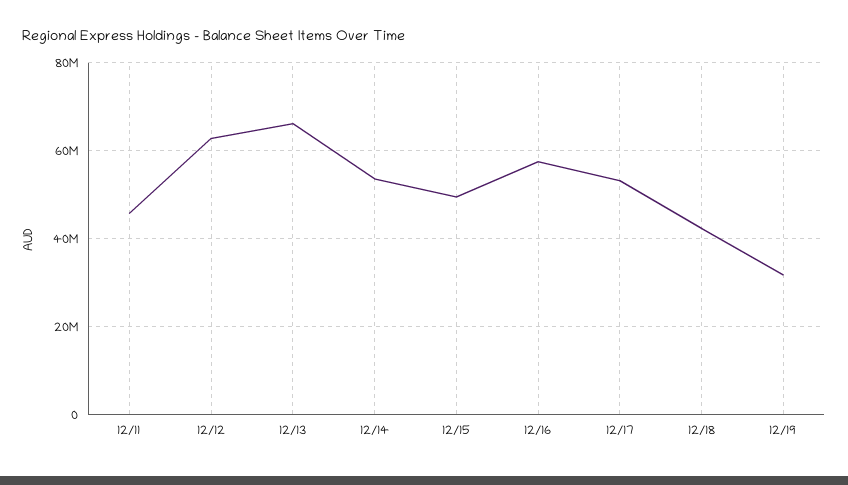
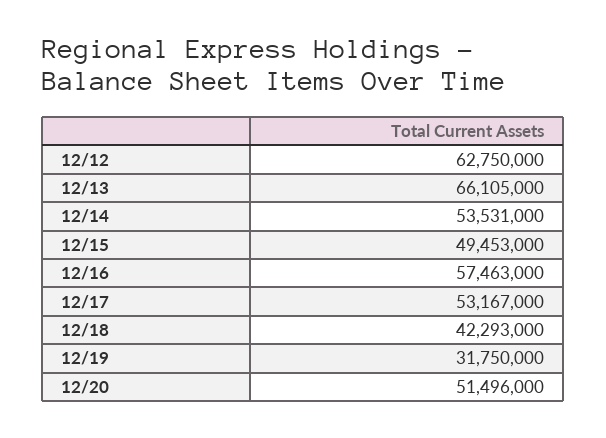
12/11: 46000000 -> none
12/20: none -> 51496000

